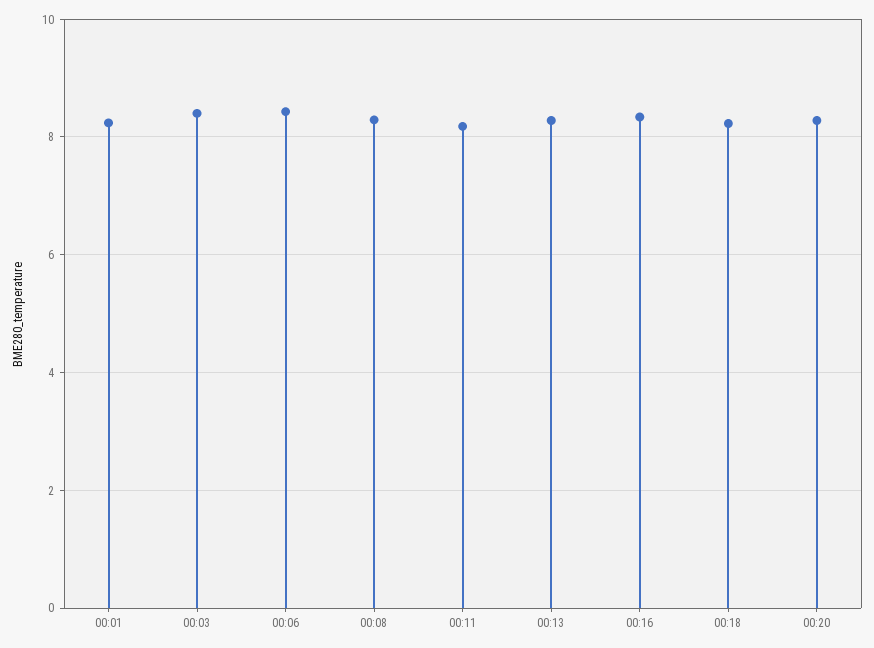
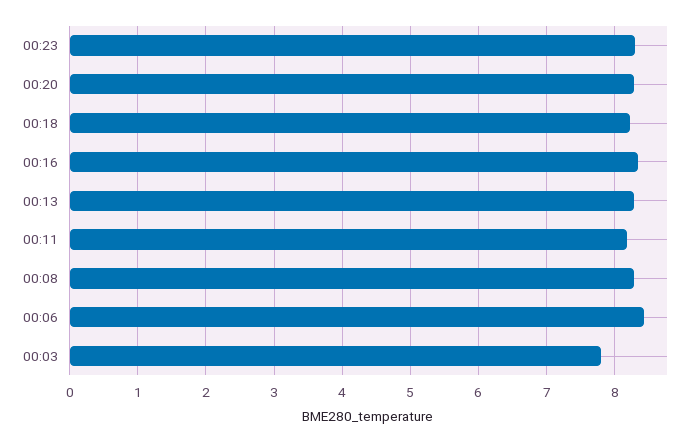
00:01: 8.2 -> none
00:03: 8.4 -> 7.8
00:23: none -> 8.3

